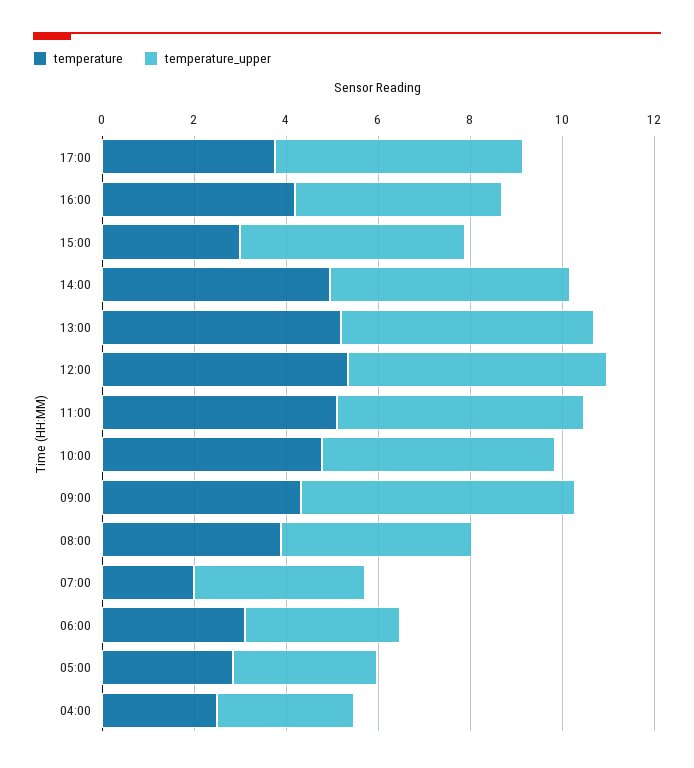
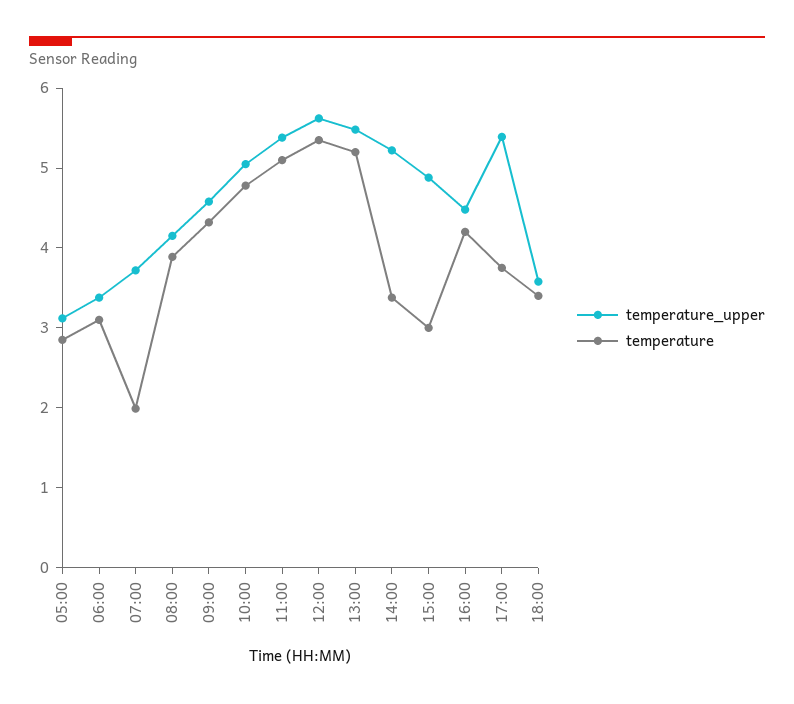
temperature, 14:00: 5 -> 3.4
temperature_upper, 09:00: 6 -> 4.6
temperature, 04:00: 2.5 -> none
temperature_upper, 04:00: 3 -> none
temperature_upper, 18:00: none -> 3.6
temperature, 18:00: none -> 3.4

